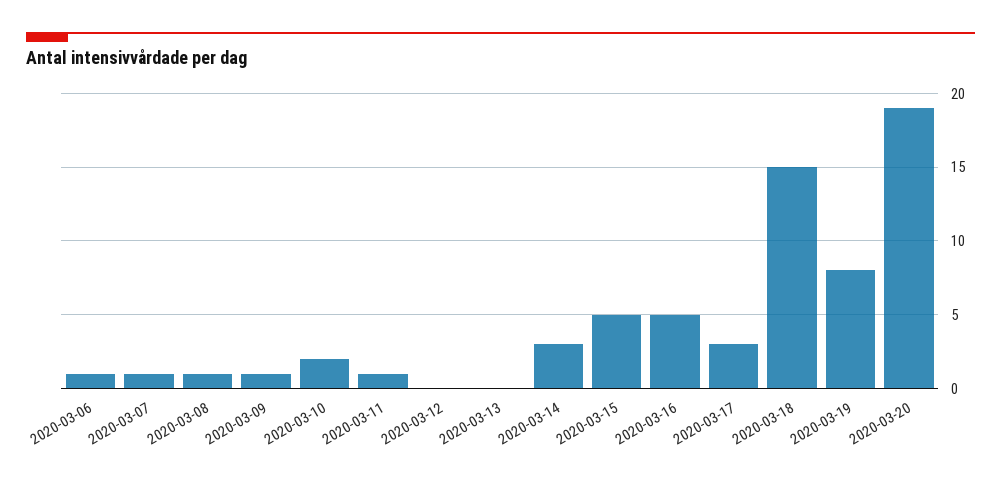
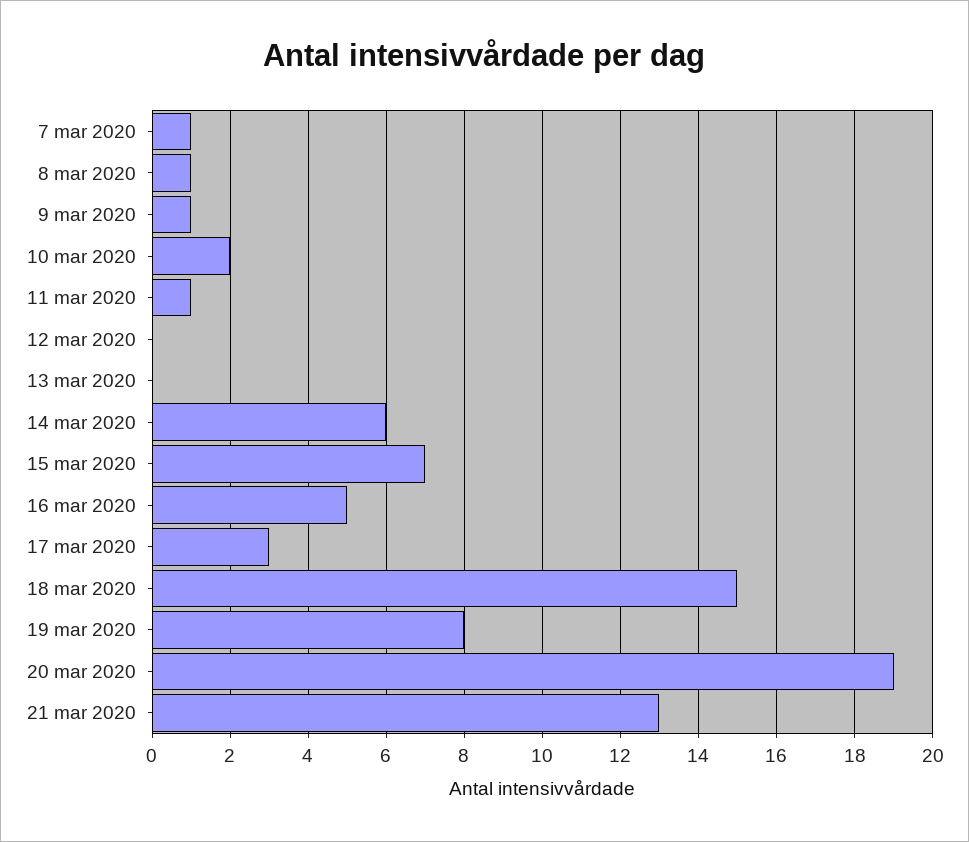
2020-03-06: 1 -> none
2020-03-14: 3 -> 6
2020-03-15: 5 -> 7
21 mar 2020: none -> 13

